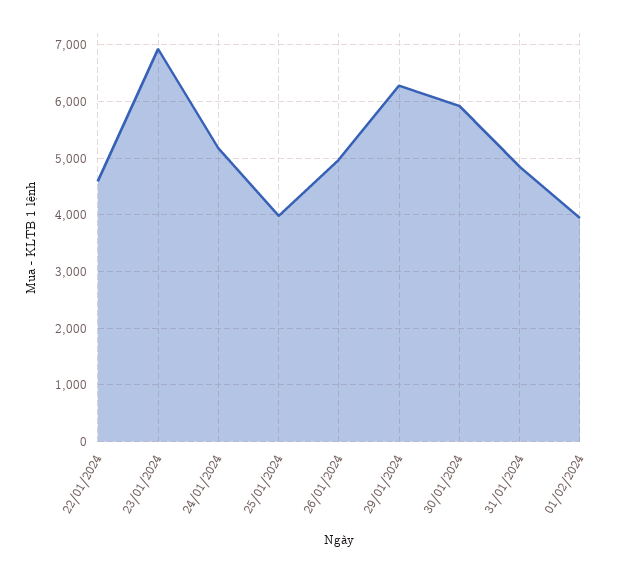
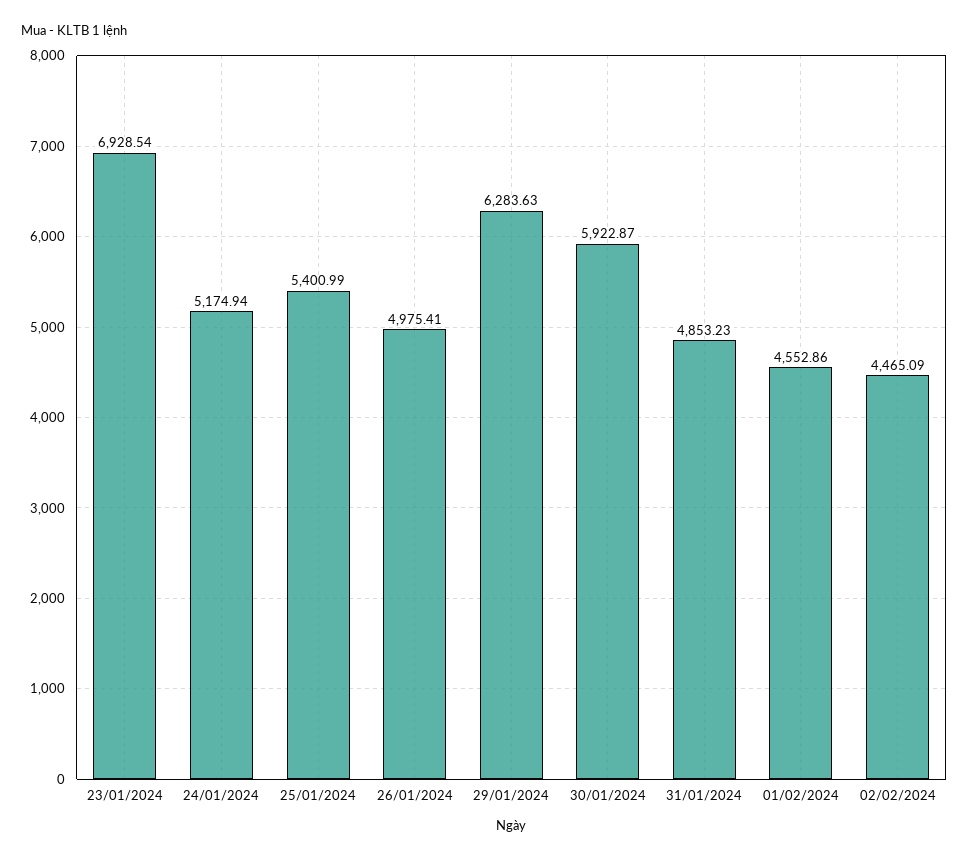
22/01/2024: 4600 -> none
25/01/2024: 4000 -> 5400.99
01/02/2024: 4000 -> 4552.86
02/02/2024: none -> 4465.09

